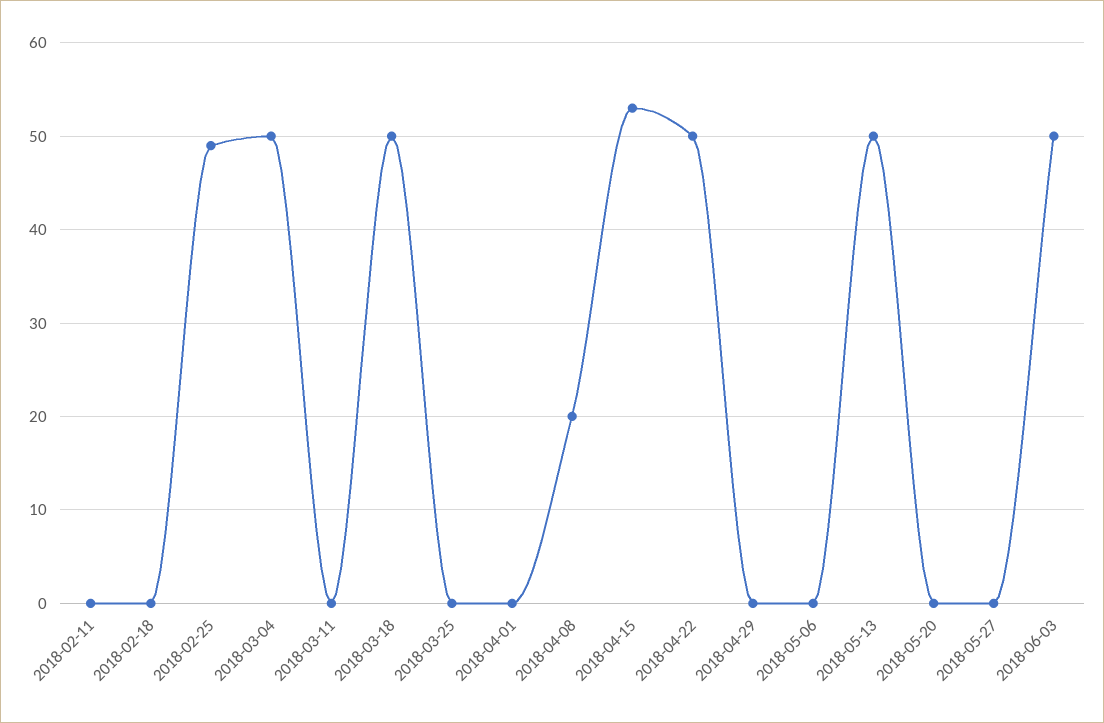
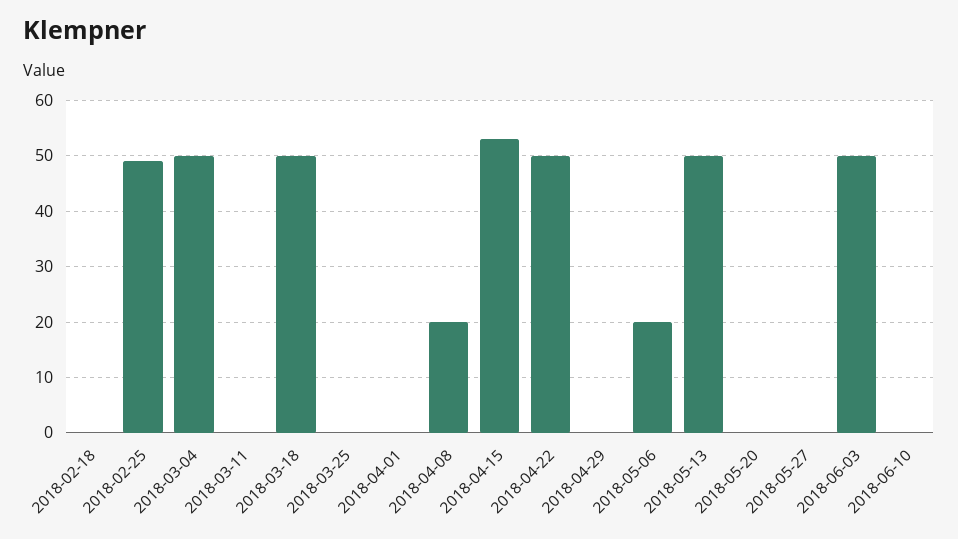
2018-02-11: 0 -> none
2018-05-06: 0 -> 20
2018-06-10: none -> 0

